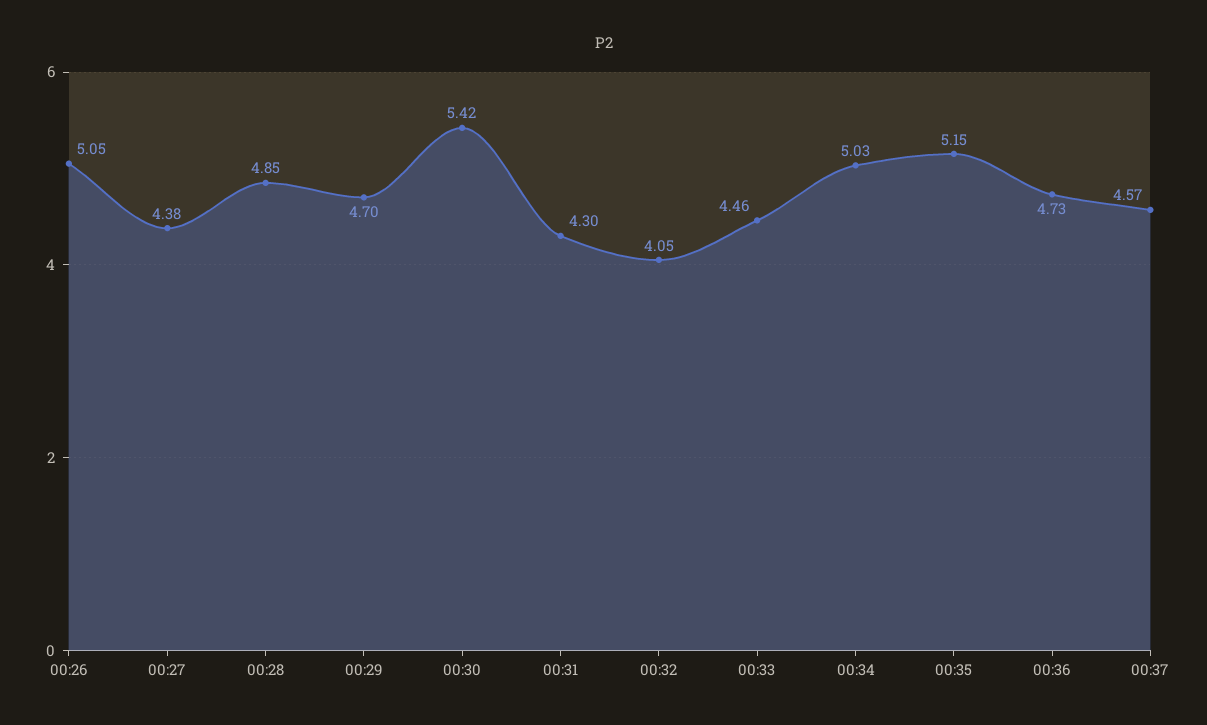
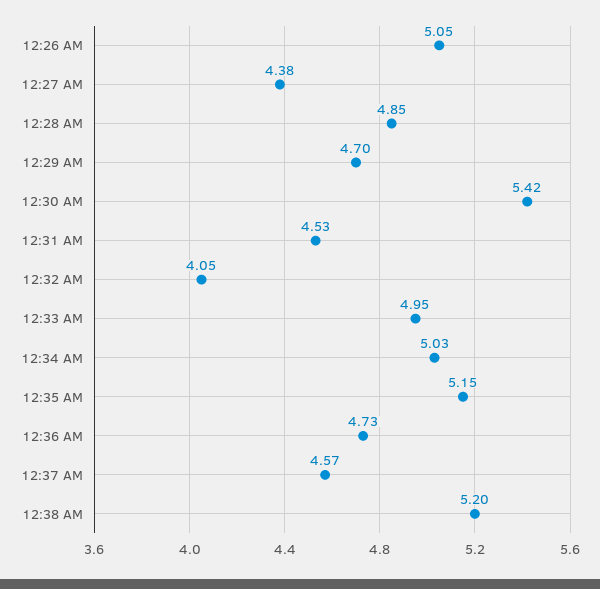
00:31: 4.3 -> 4.53
00:33: 4.46 -> 4.95
12:38 AM: none -> 5.2

